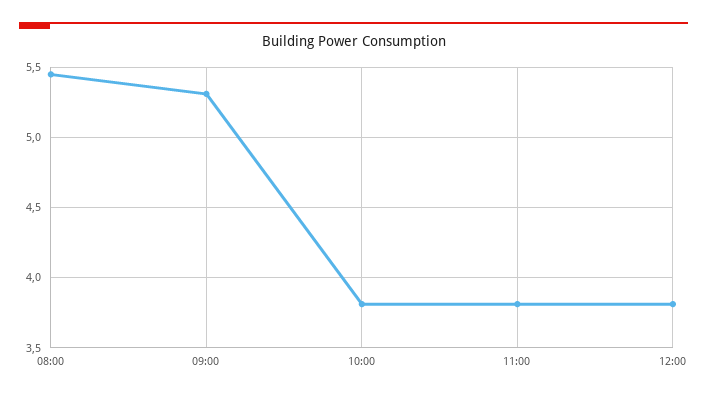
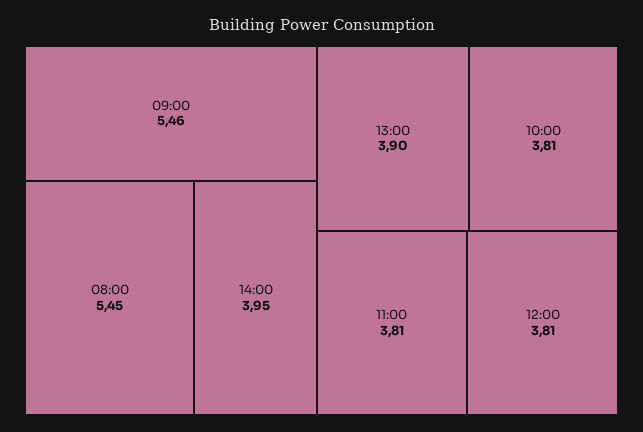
09:00: 5.3 -> 5.46
14:00: none -> 3.95
13:00: none -> 3.9

